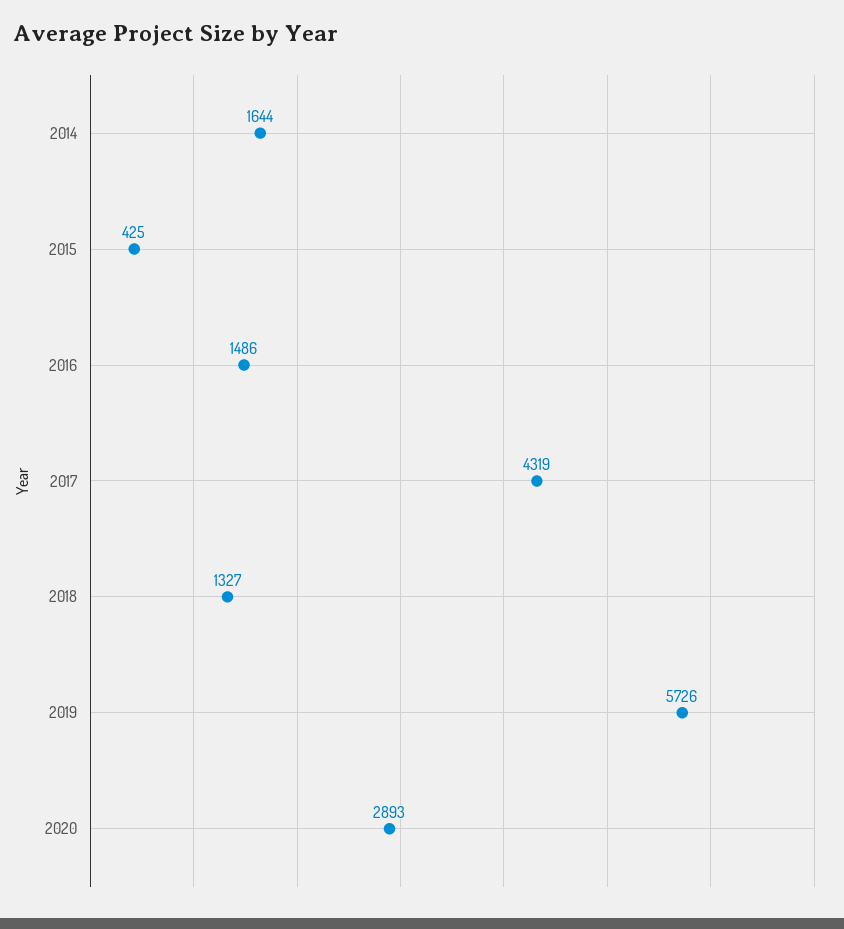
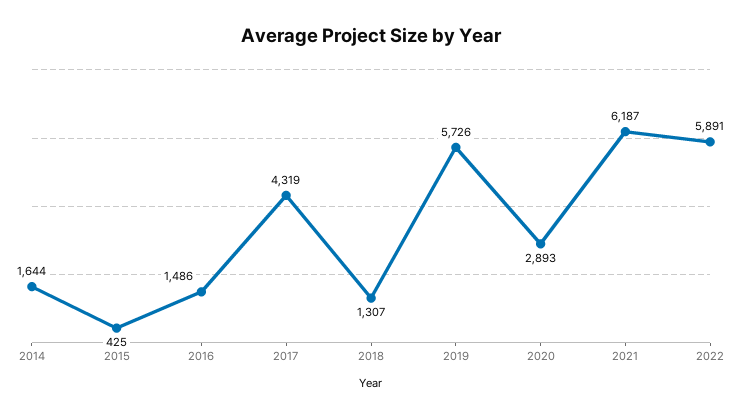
2018: 1327 -> 1307
2021: none -> 6187
2022: none -> 5891

